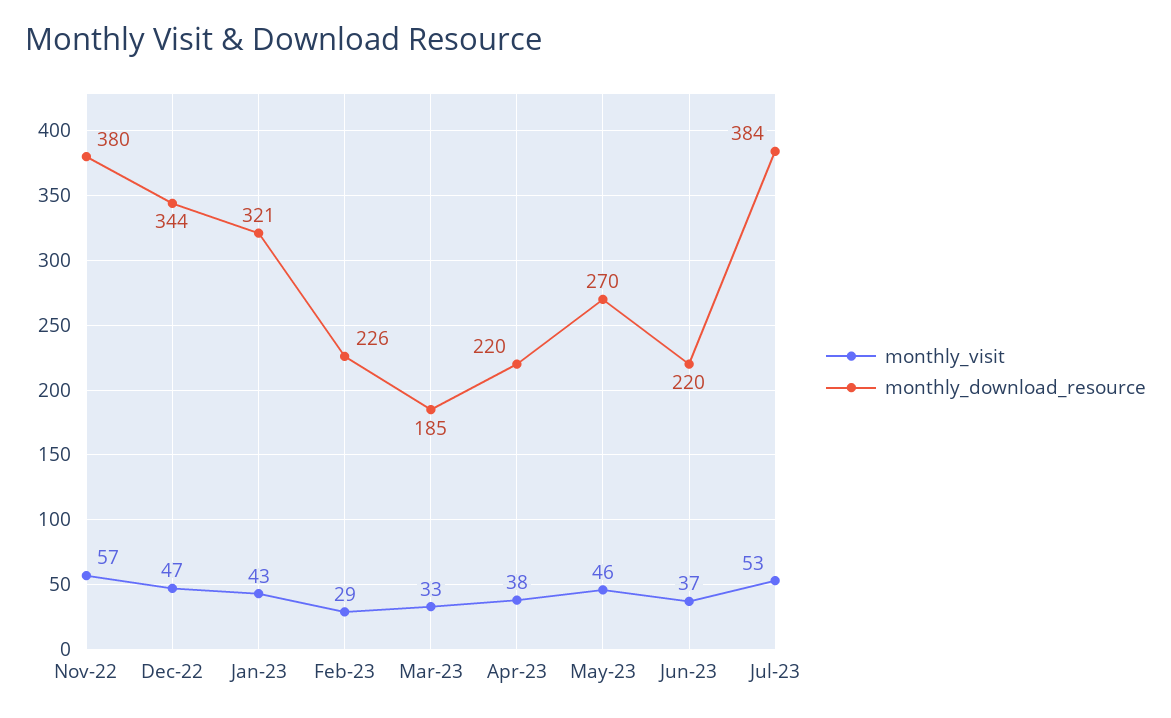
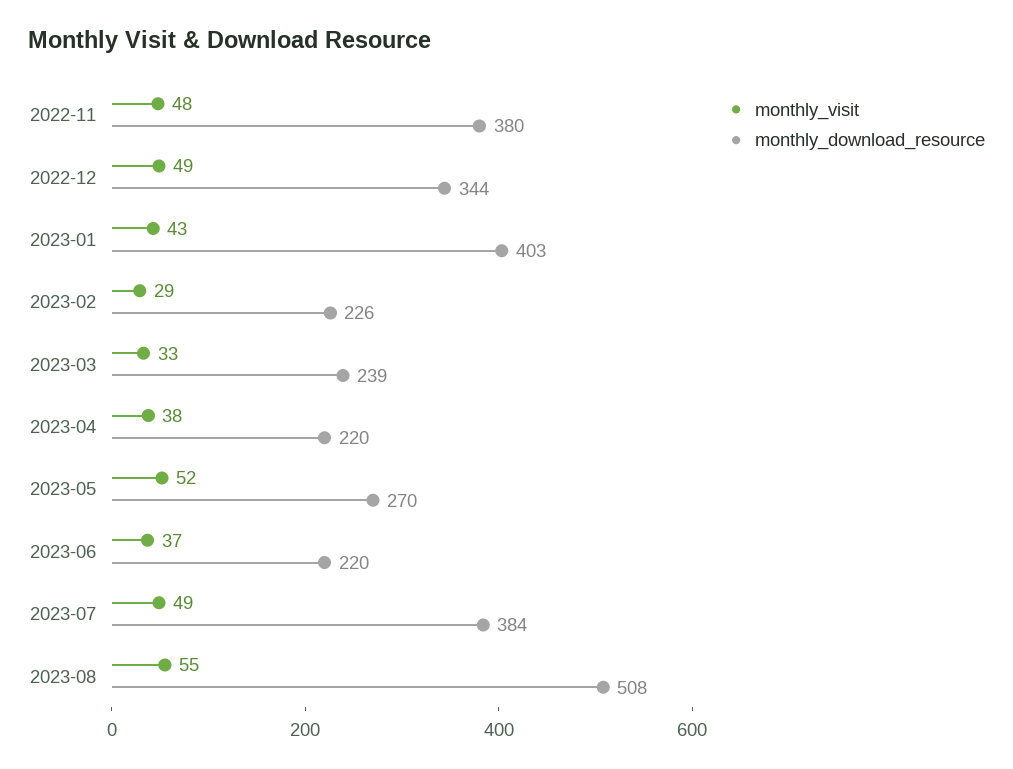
monthly_visit, Nov-22: 57 -> 48
monthly_visit, Dec-22: 47 -> 49
monthly_download_resource, Jan-23: 321 -> 403
monthly_download_resource, Mar-23: 185 -> 239
monthly_visit, May-23: 46 -> 52
monthly_visit, Jul-23: 53 -> 49
monthly_visit, 2023-08: none -> 55
monthly_download_resource, 2023-08: none -> 508

